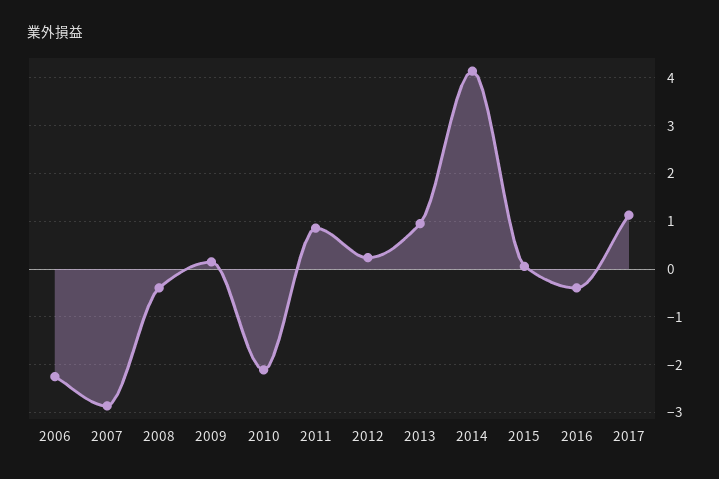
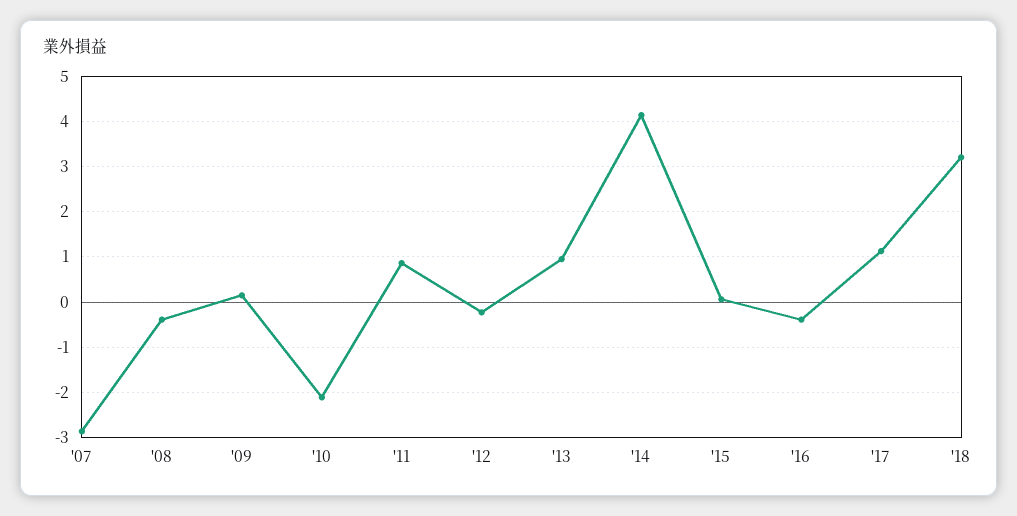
2006: -2.2 -> none
2012: 0.2 -> -0.2
'18: none -> 3.2

